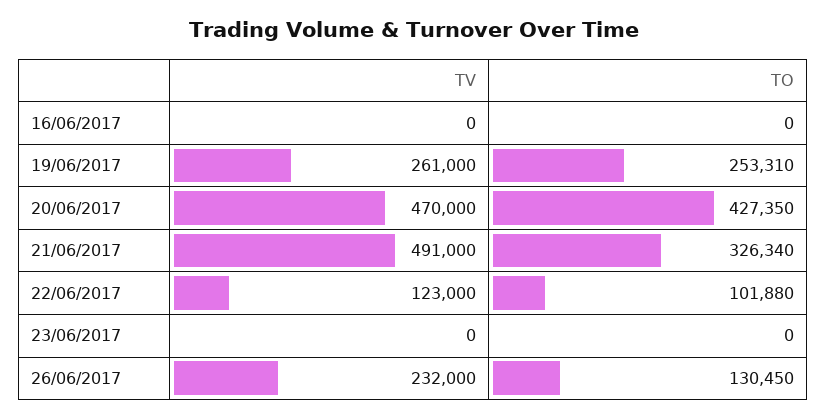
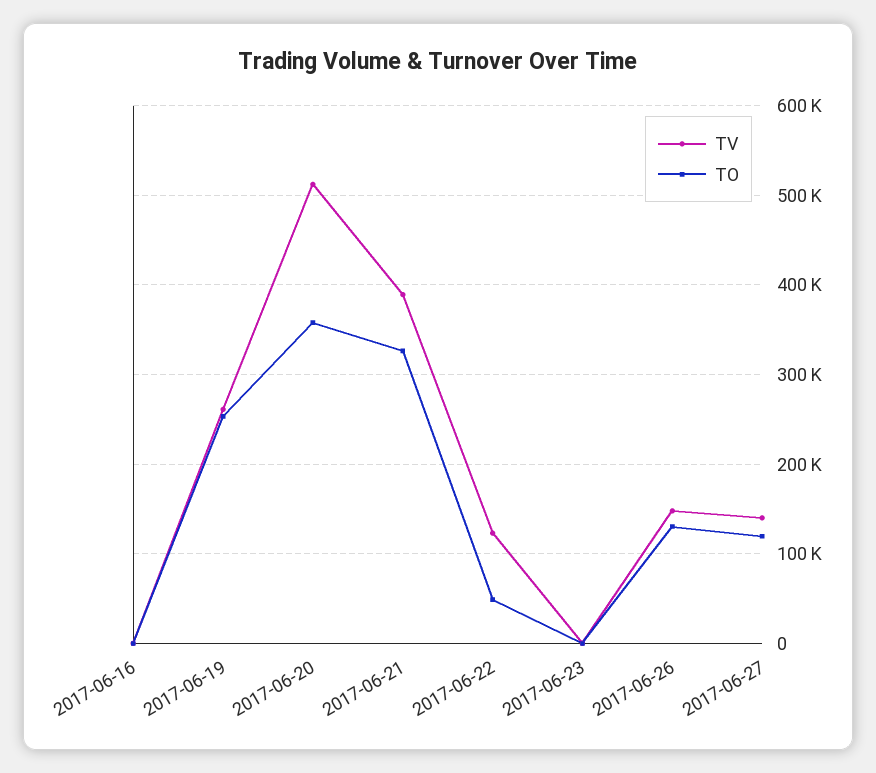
TV, 20/06/2017: 470000 -> 510000
TO, 20/06/2017: 427350 -> 360000
TV, 21/06/2017: 491000 -> 390000
TO, 22/06/2017: 101880 -> 50000
TV, 26/06/2017: 232000 -> 150000
TV, 2017-06-27: none -> 140000
TO, 2017-06-27: none -> 120000

